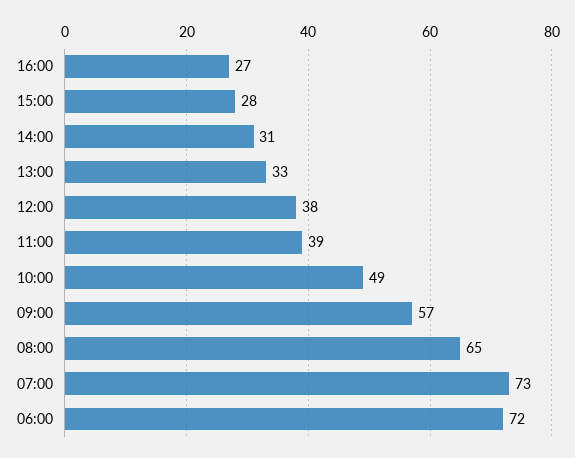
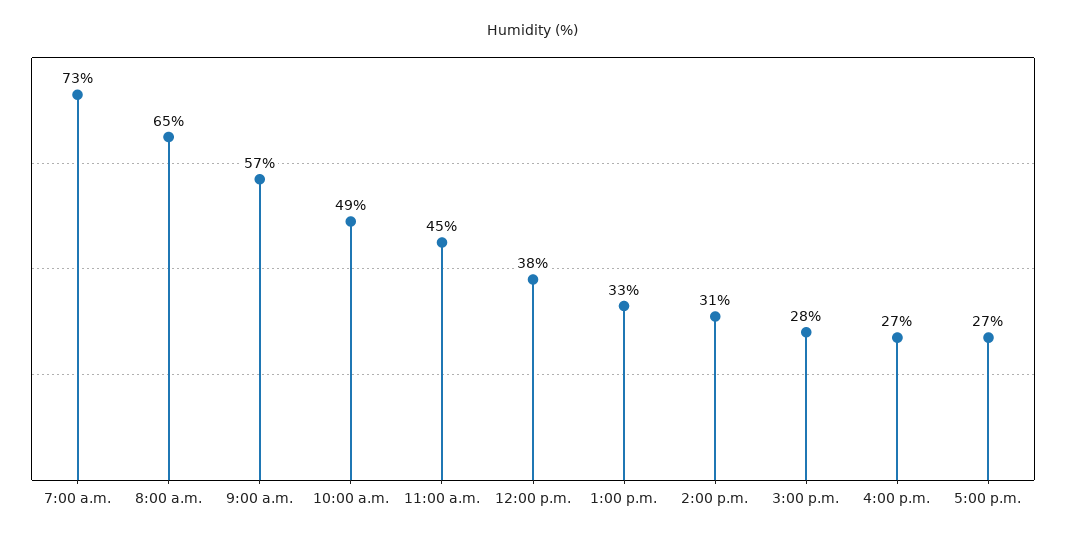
11:00: 39 -> 45
06:00: 72 -> none
5:00 p.m.: none -> 27

